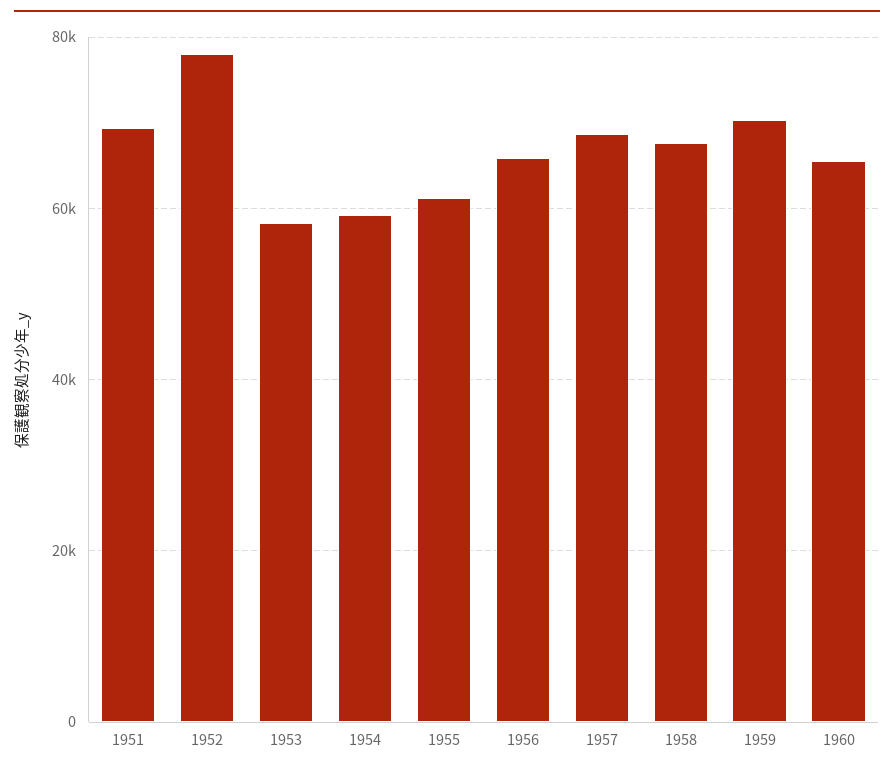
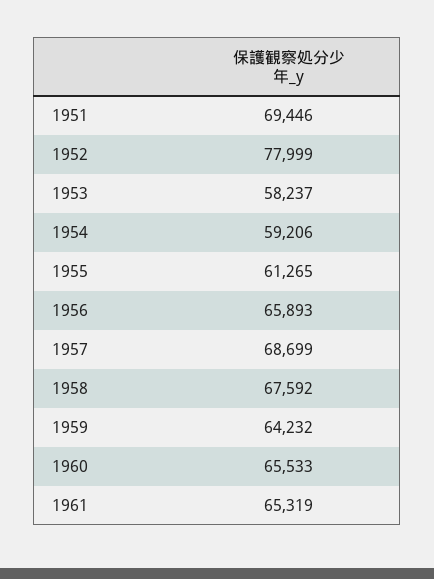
1959: 70000 -> 64232
1961: none -> 65319

